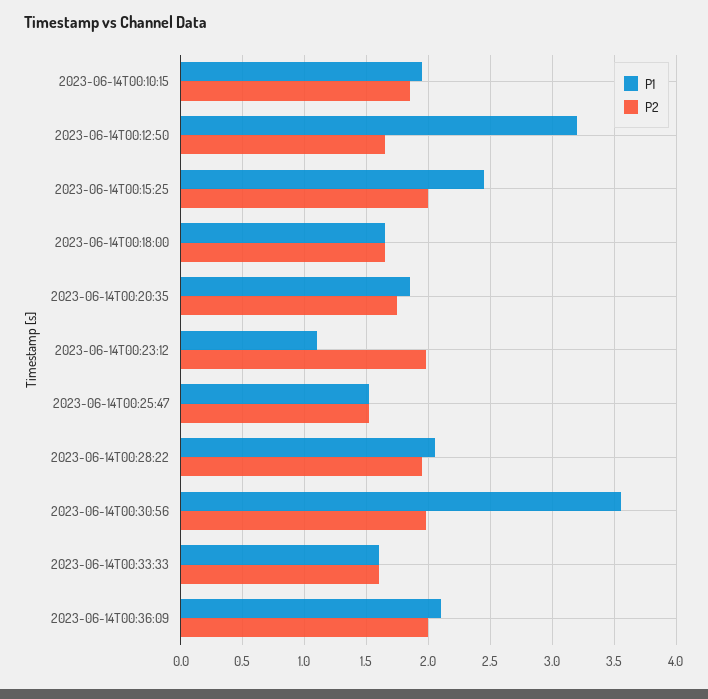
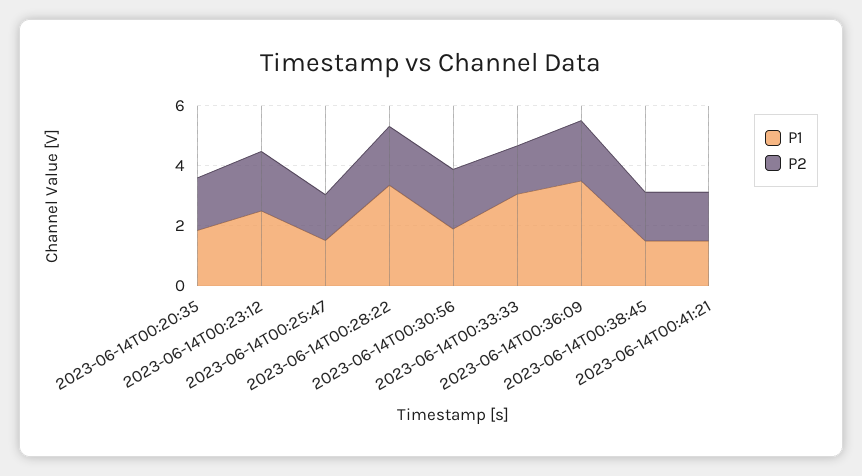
P1, 2023-06-14T00:10:15: 1.95 -> none
P2, 2023-06-14T00:10:15: 1.85 -> none
P1, 2023-06-14T00:12:50: 3.2 -> none
P2, 2023-06-14T00:12:50: 1.65 -> none
P1, 2023-06-14T00:15:25: 2.45 -> none
P2, 2023-06-14T00:15:25: 2 -> none
P1, 2023-06-14T00:18:00: 1.65 -> none
P2, 2023-06-14T00:18:00: 1.65 -> none
P1, 2023-06-14T00:23:12: 1.1 -> 2.5
P1, 2023-06-14T00:28:22: 2.05 -> 3.5
P1, 2023-06-14T00:30:56: 3.55 -> 2
P1, 2023-06-14T00:33:33: 1.6 -> 3
P1, 2023-06-14T00:36:09: 2.1 -> 3.5
P1, 2023-06-14T00:38:45: none -> 1.5
P2, 2023-06-14T00:38:45: none -> 1.5
P1, 2023-06-14T00:41:21: none -> 1.5
P2, 2023-06-14T00:41:21: none -> 1.5

